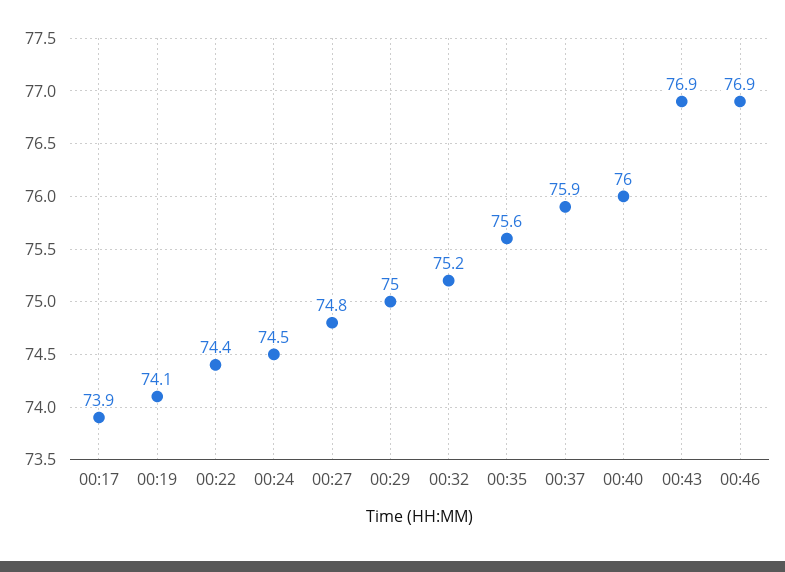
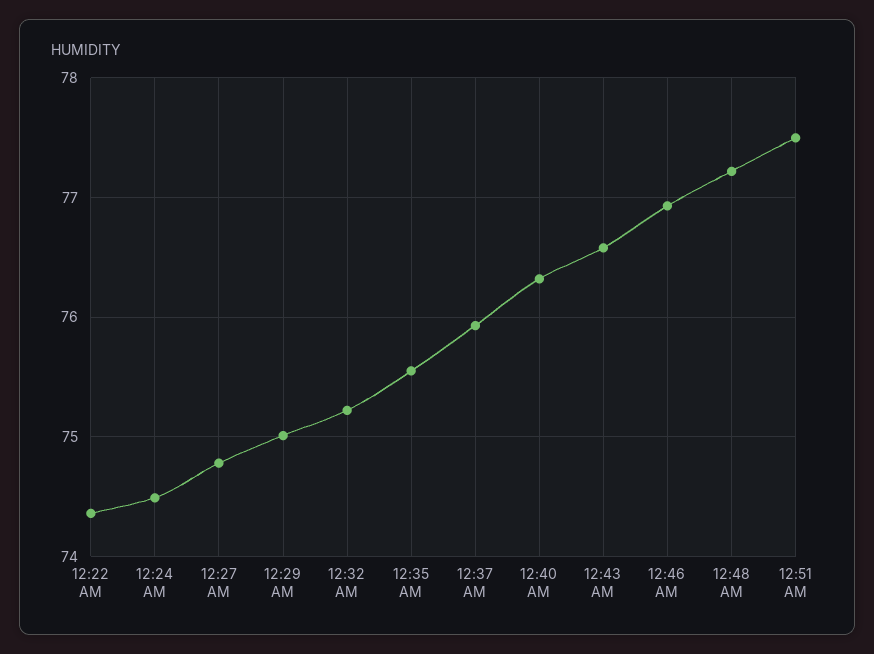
00:17: 73.9 -> none
00:19: 74.1 -> none
00:40: 76 -> 76.3
00:43: 76.9 -> 76.6
12:48 AM: none -> 77.2
12:51 AM: none -> 77.5

